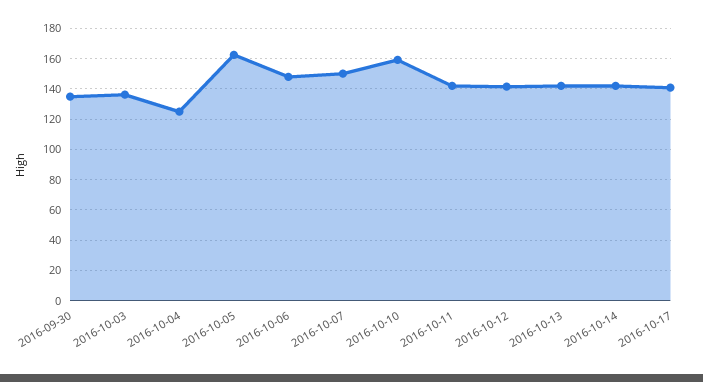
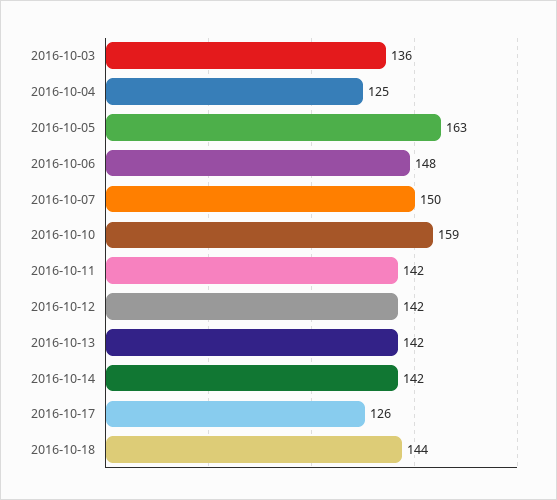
2016-09-30: 135 -> none
2016-10-17: 140 -> 126
2016-10-18: none -> 144

